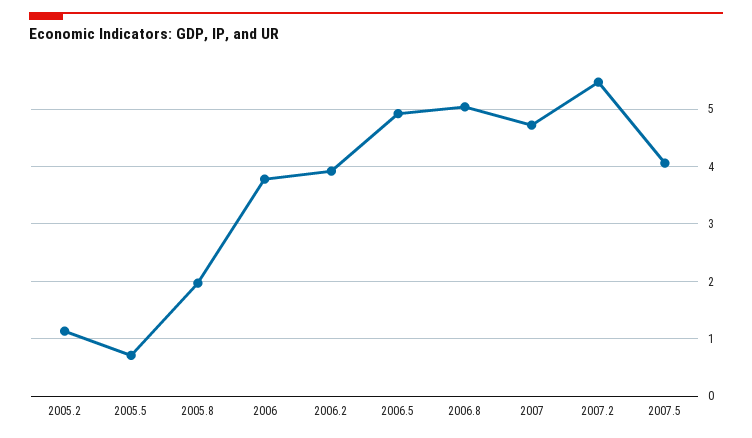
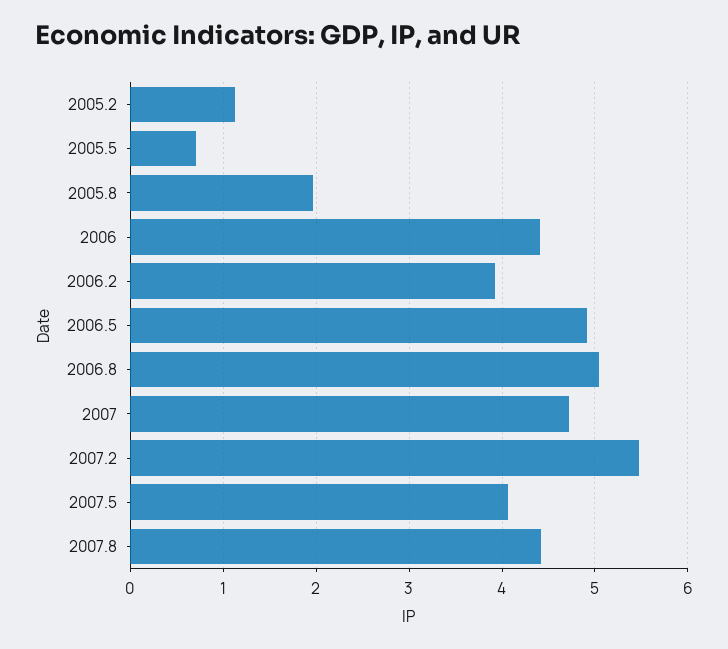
2006: 3.8 -> 4.4
2007.8: none -> 4.4

